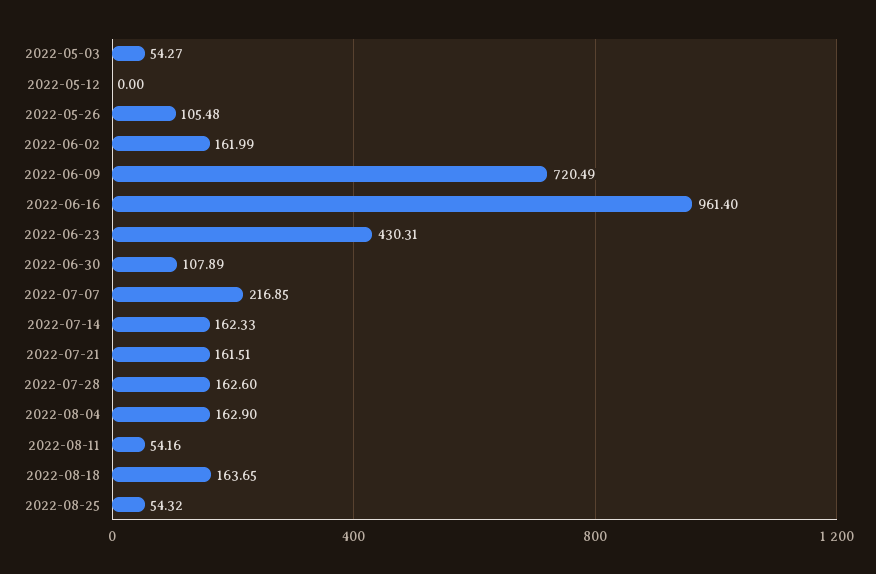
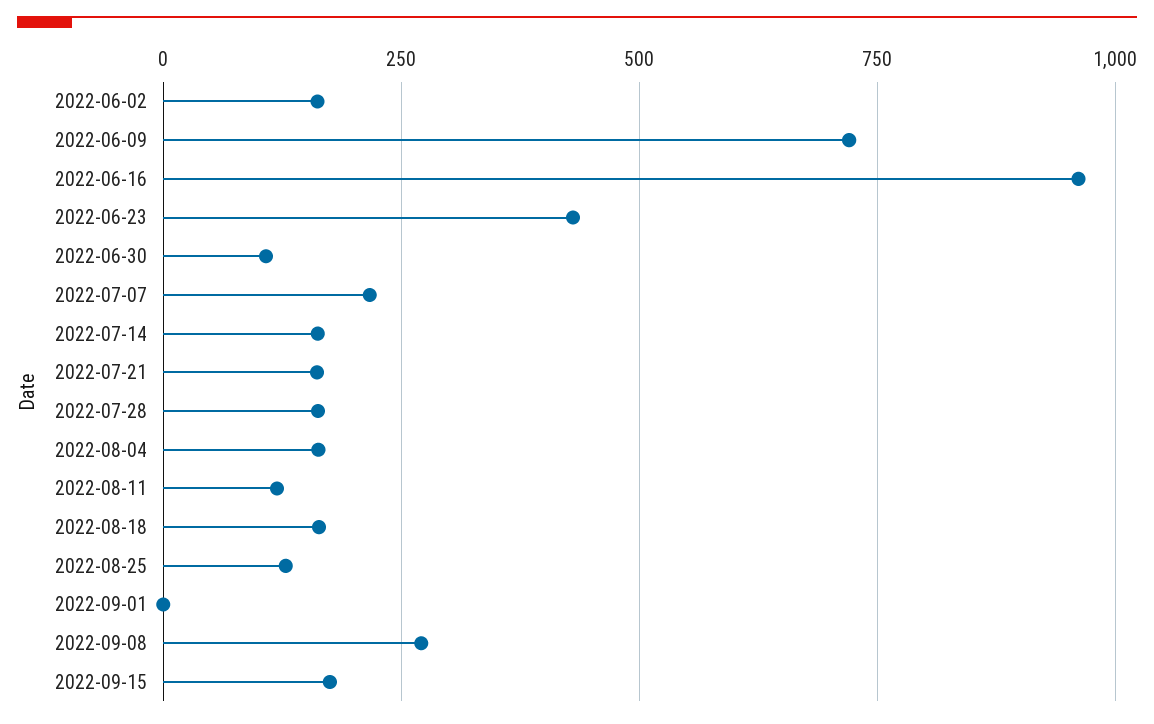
2022-05-03: 54.27 -> none
2022-05-12: 0 -> none
2022-05-26: 105.48 -> none
2022-08-11: 54.16 -> 125
2022-08-25: 54.32 -> 125
2022-09-01: none -> 0
2022-09-08: none -> 275
2022-09-15: none -> 175

